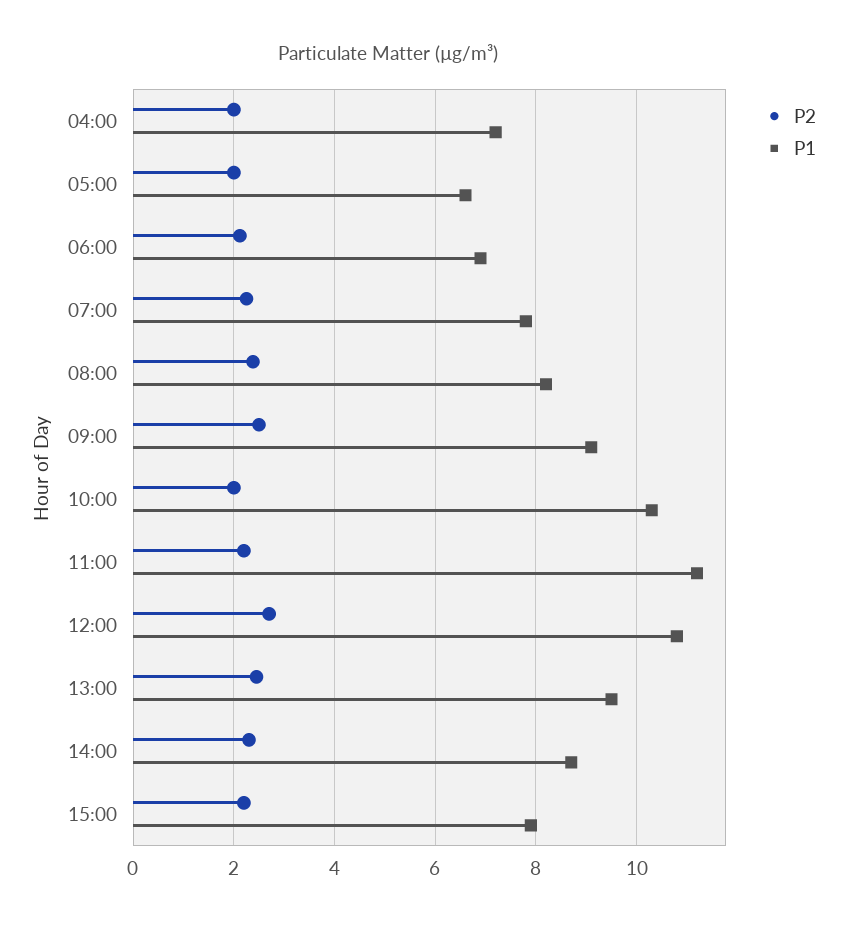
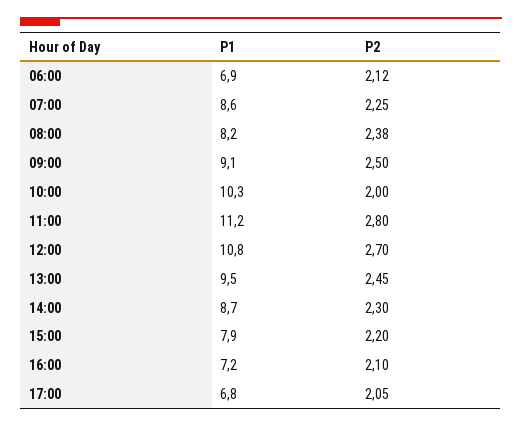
P2, 04:00: 2 -> none
P1, 04:00: 7.2 -> none
P2, 05:00: 2 -> none
P1, 05:00: 6.6 -> none
P1, 07:00: 7.8 -> 8.6
P2, 11:00: 2.2 -> 2.8
P1, 16:00: none -> 7.2
P2, 16:00: none -> 2.1
P1, 17:00: none -> 6.8
P2, 17:00: none -> 2.05

